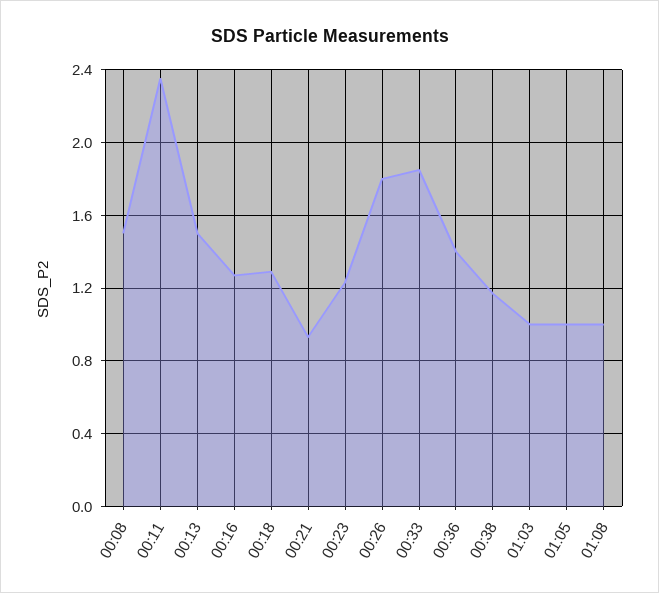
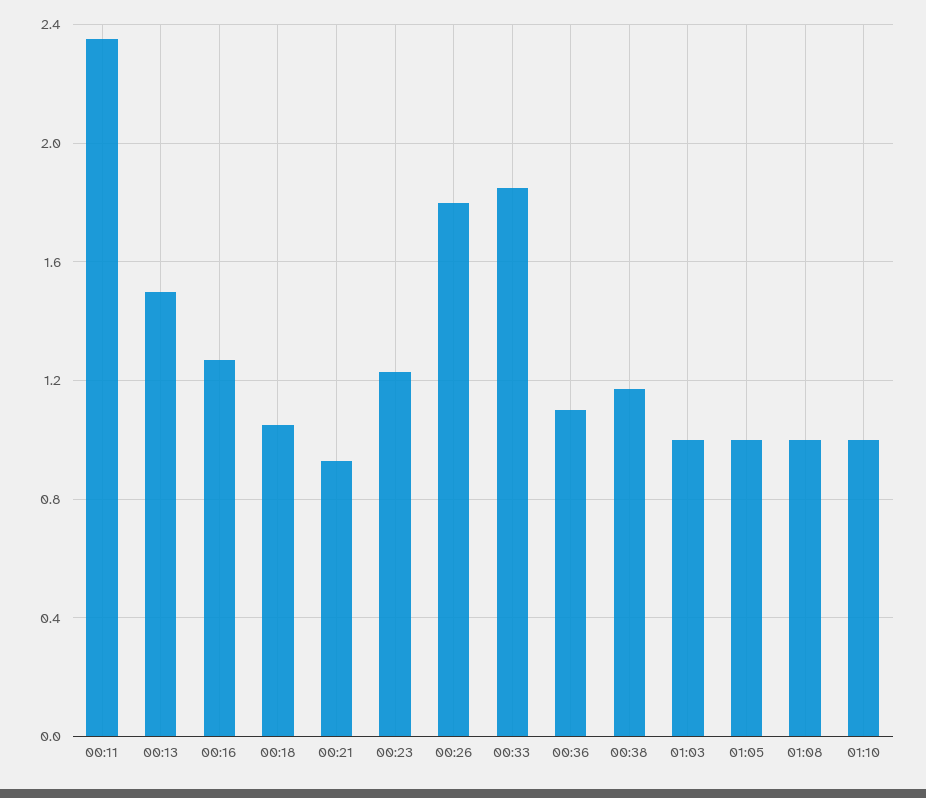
00:08: 1.5 -> none
00:18: 1.3 -> 1.05
00:36: 1.4 -> 1.1
01:10: none -> 1

